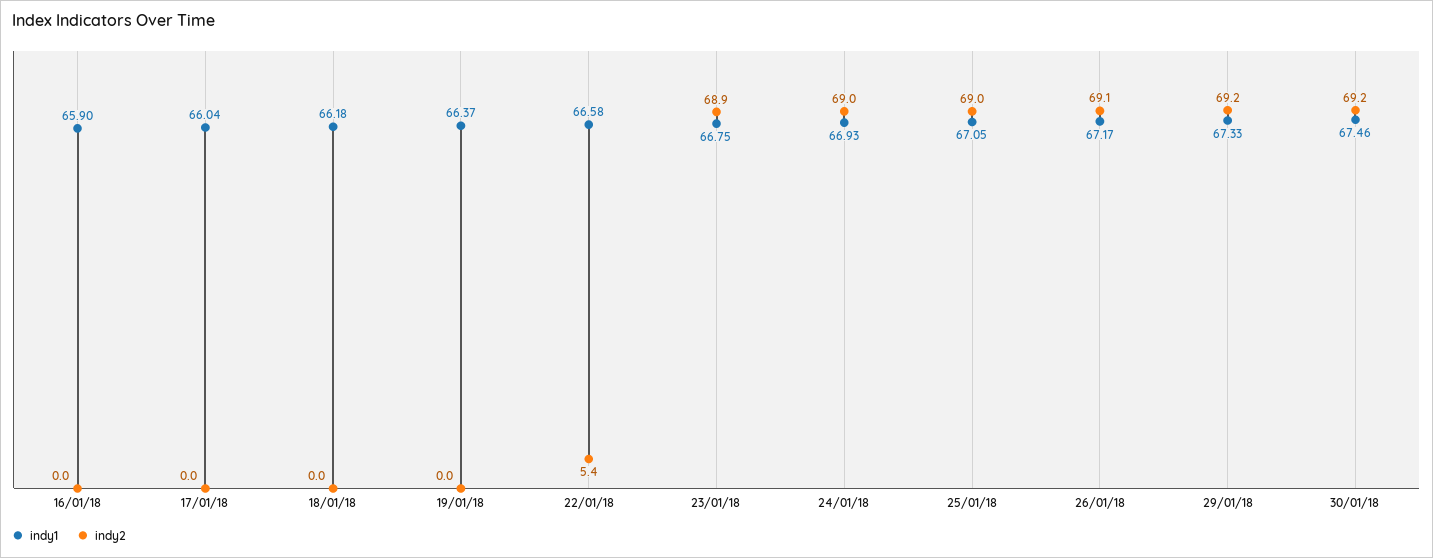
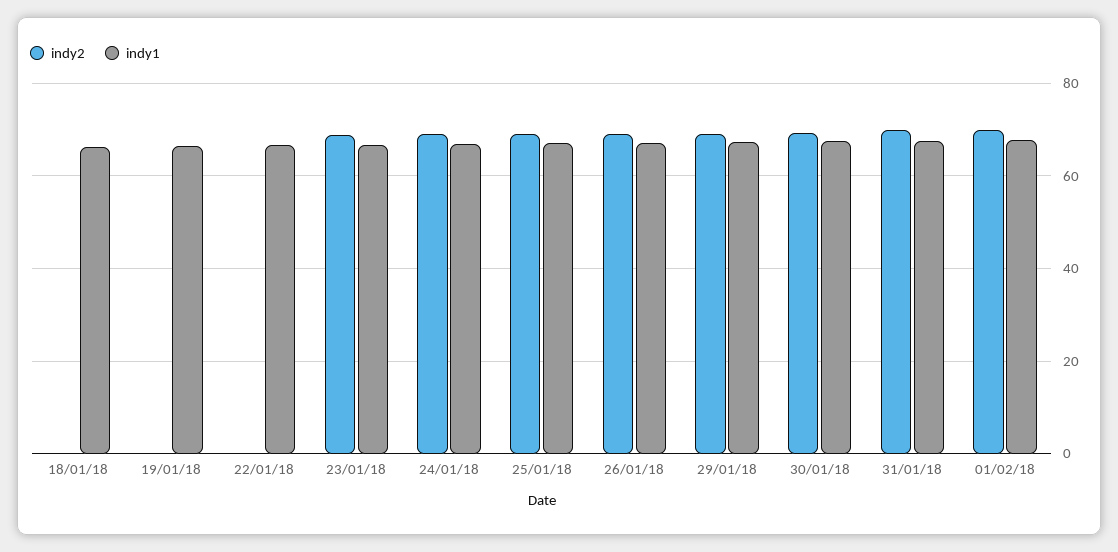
indy1, 16/01/18: 65.9 -> none
indy2, 16/01/18: 0 -> none
indy1, 17/01/18: 66.04 -> none
indy2, 17/01/18: 0 -> none
indy2, 22/01/18: 5.4 -> 0
indy2, 31/01/18: none -> 70
indy1, 31/01/18: none -> 68
indy2, 01/02/18: none -> 70
indy1, 01/02/18: none -> 68

